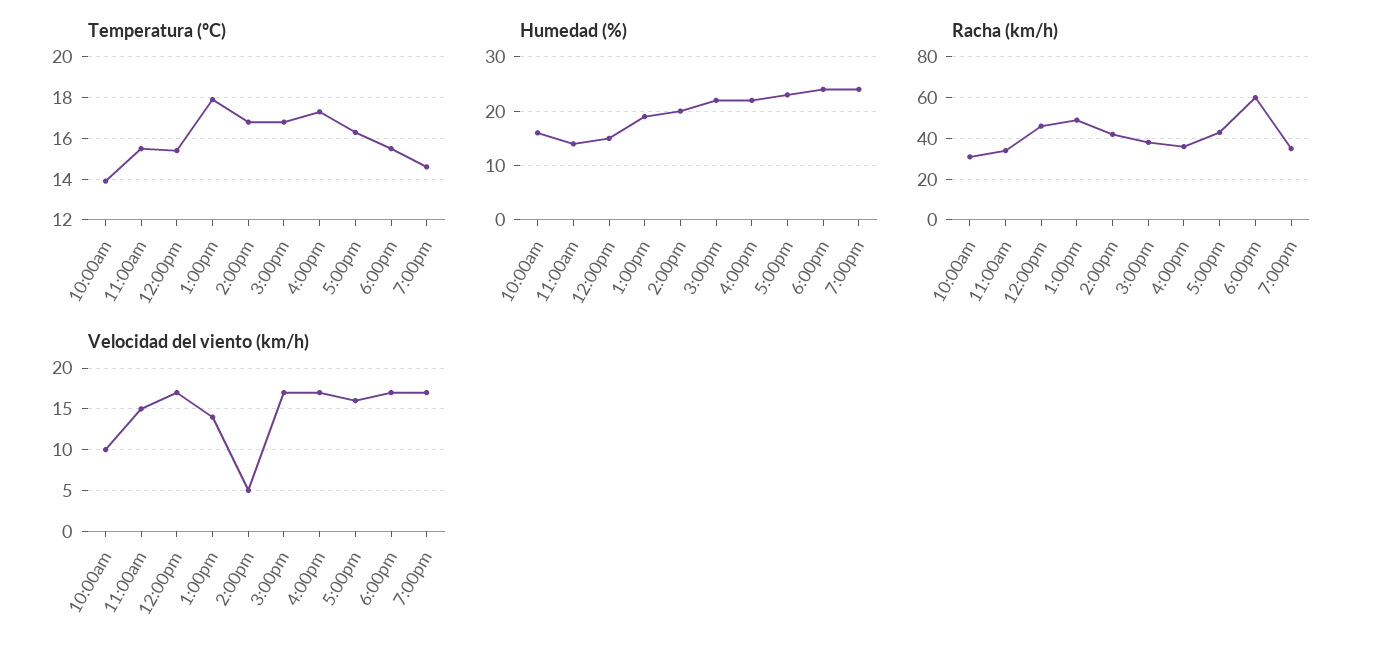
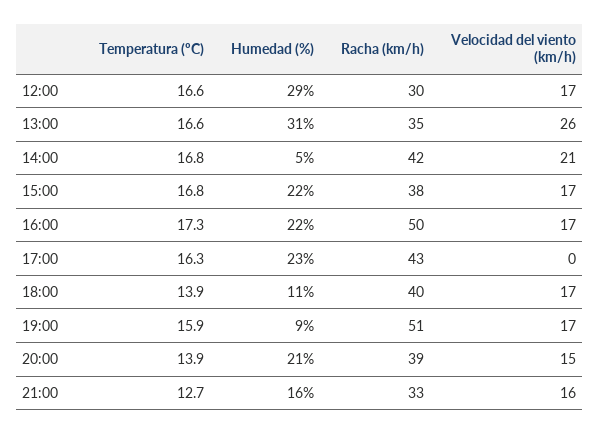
Temperatura (ºC), 10:00am: 14 -> none
Temperatura (ºC), 11:00am: 15.5 -> none
Temperatura (ºC), 12:00pm: 15.5 -> 16.6
Temperatura (ºC), 1:00pm: 18 -> 16.6
Temperatura (ºC), 6:00pm: 15.5 -> 13.9
Temperatura (ºC), 7:00pm: 14.5 -> 15.9
Humedad (%), 10:00am: 15 -> none
Humedad (%), 11:00am: 15 -> none
Humedad (%), 12:00pm: 15 -> 29
Humedad (%), 1:00pm: 20 -> 31
Humedad (%), 2:00pm: 20 -> 5
Humedad (%), 6:00pm: 25 -> 11
Humedad (%), 7:00pm: 25 -> 9
Racha (km/h), 10:00am: 30 -> none
Racha (km/h), 11:00am: 35 -> none
Racha (km/h), 12:00pm: 45 -> 30
Racha (km/h), 1:00pm: 50 -> 35
Racha (km/h), 4:00pm: 35 -> 50
Racha (km/h), 6:00pm: 60 -> 40
Racha (km/h), 7:00pm: 35 -> 51
Velocidad del viento (km/h), 10:00am: 10 -> none
Velocidad del viento (km/h), 11:00am: 15 -> none
Velocidad del viento (km/h), 1:00pm: 14 -> 26
Velocidad del viento (km/h), 2:00pm: 5 -> 21
Velocidad del viento (km/h), 5:00pm: 16 -> 0
Temperatura (ºC), 20:00: none -> 13.9
Humedad (%), 20:00: none -> 21
Racha (km/h), 20:00: none -> 39
Velocidad del viento (km/h), 20:00: none -> 15
Temperatura (ºC), 21:00: none -> 12.7
Humedad (%), 21:00: none -> 16
Racha (km/h), 21:00: none -> 33
Velocidad del viento (km/h), 21:00: none -> 16

